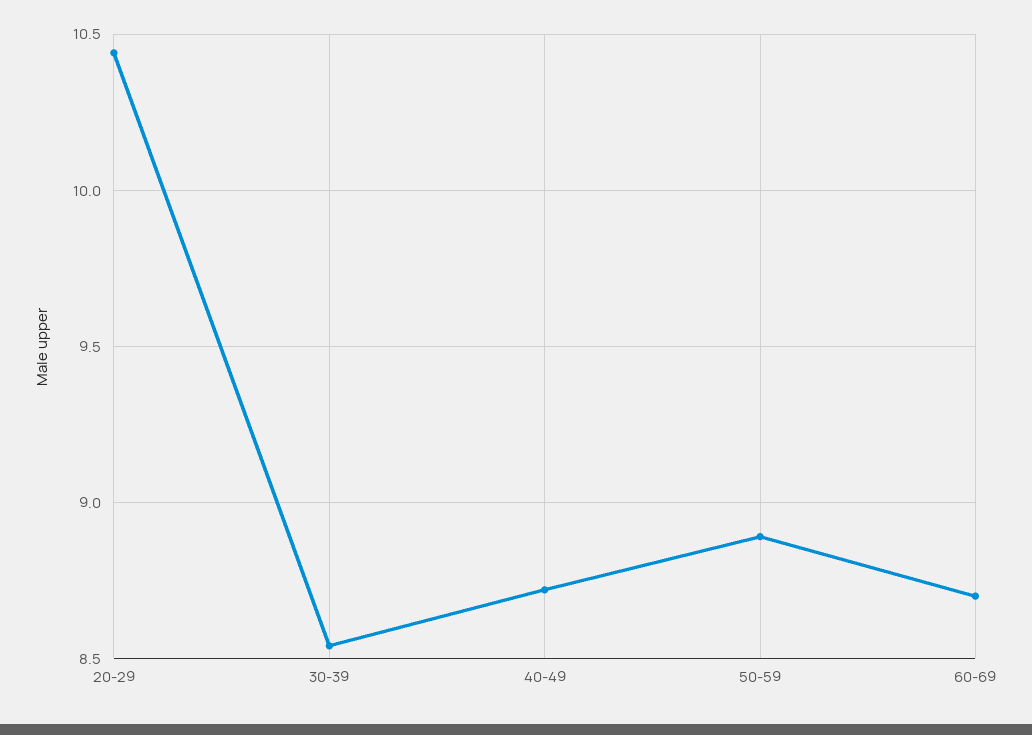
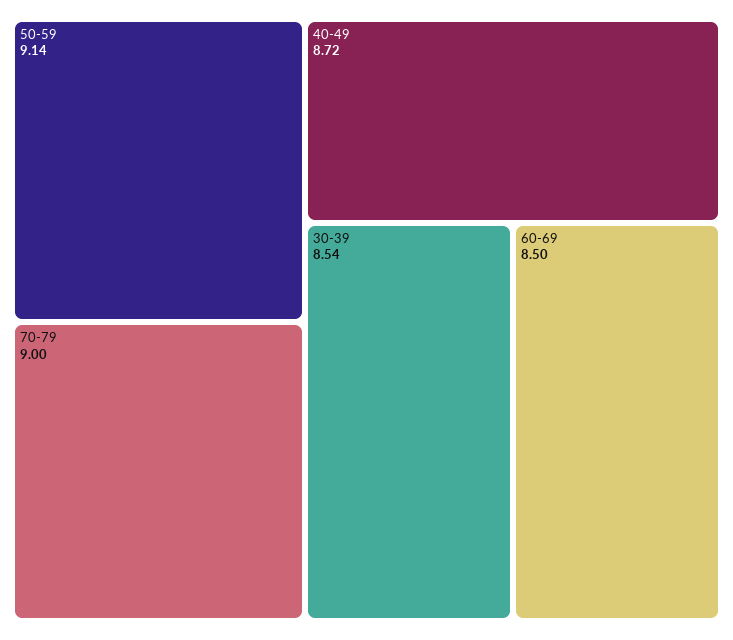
20-29: 10.45 -> none
50-59: 8.9 -> 9.14
60-69: 8.7 -> 8.5
70-79: none -> 9

